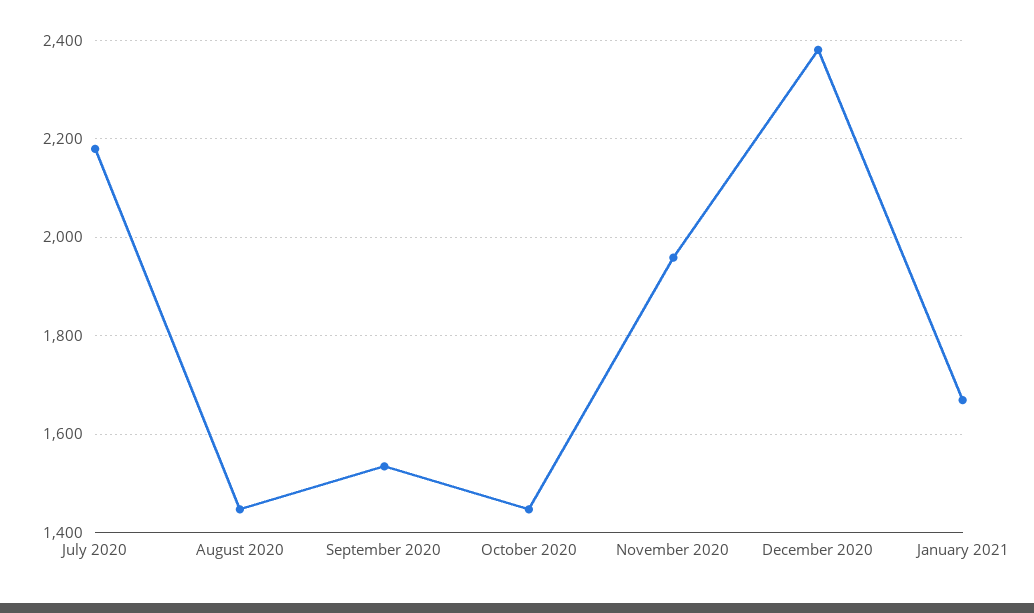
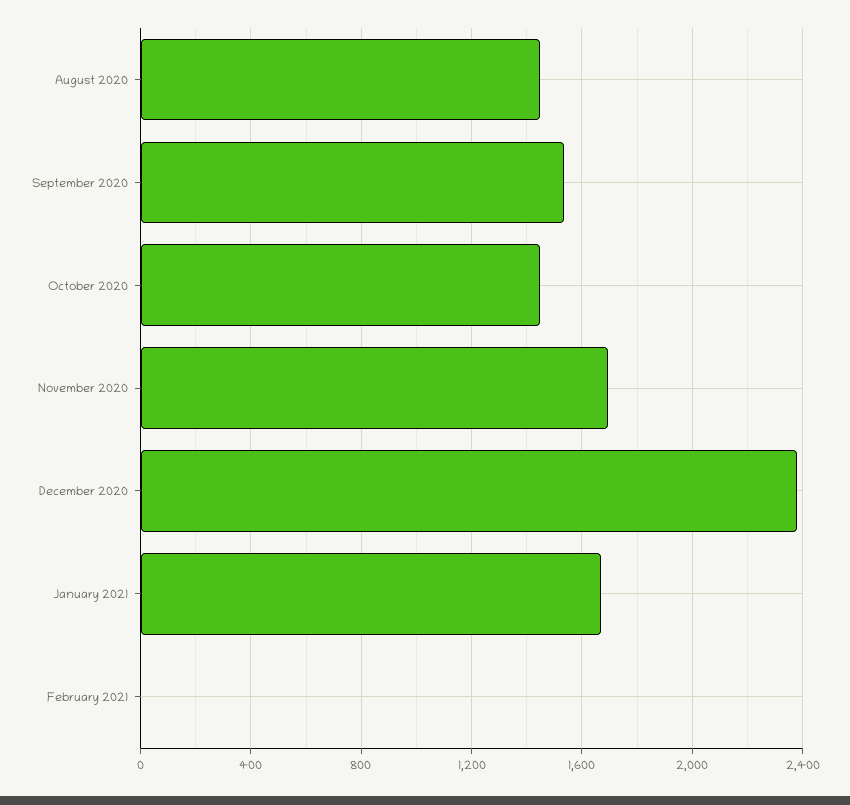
July 2020: 2180 -> none
November 2020: 1960 -> 1700
February 2021: none -> 0

